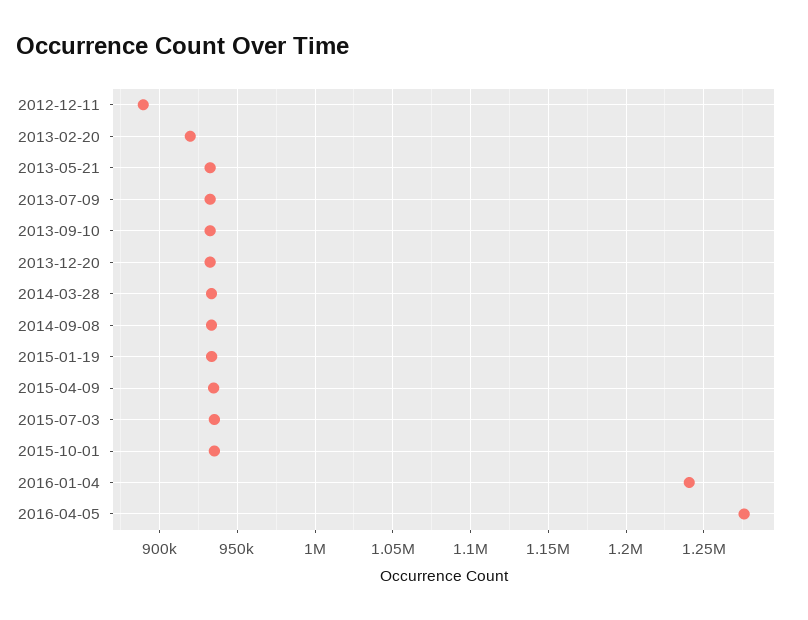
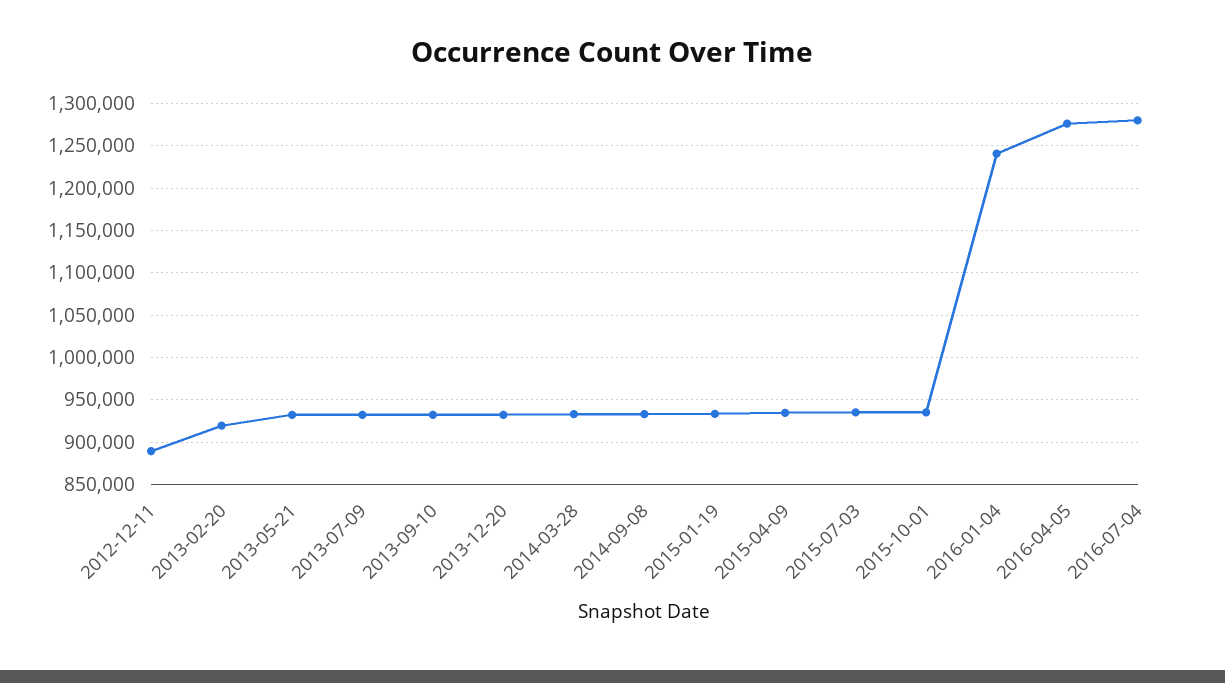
2016-07-04: none -> 1280000

